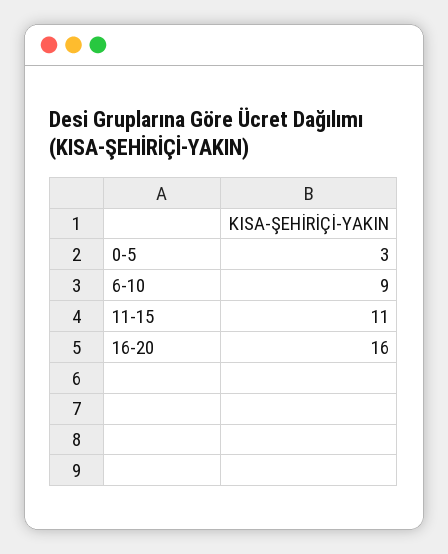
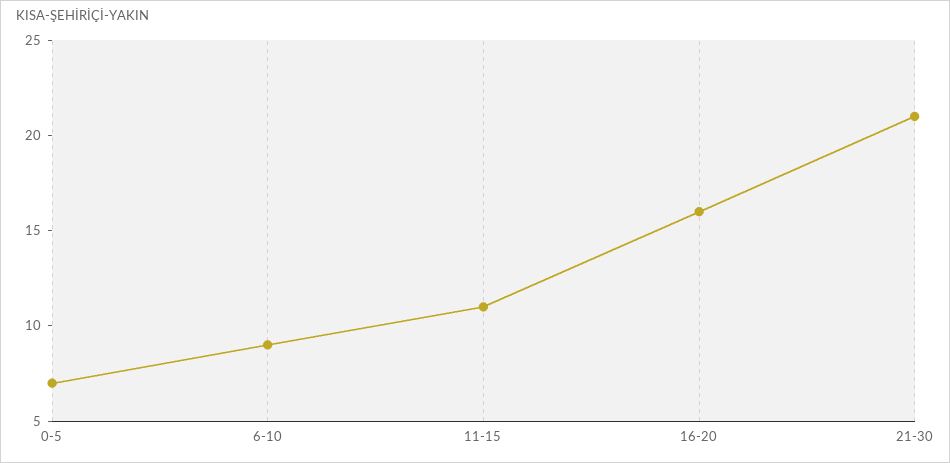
0-5: 3 -> 7
21-30: none -> 21

